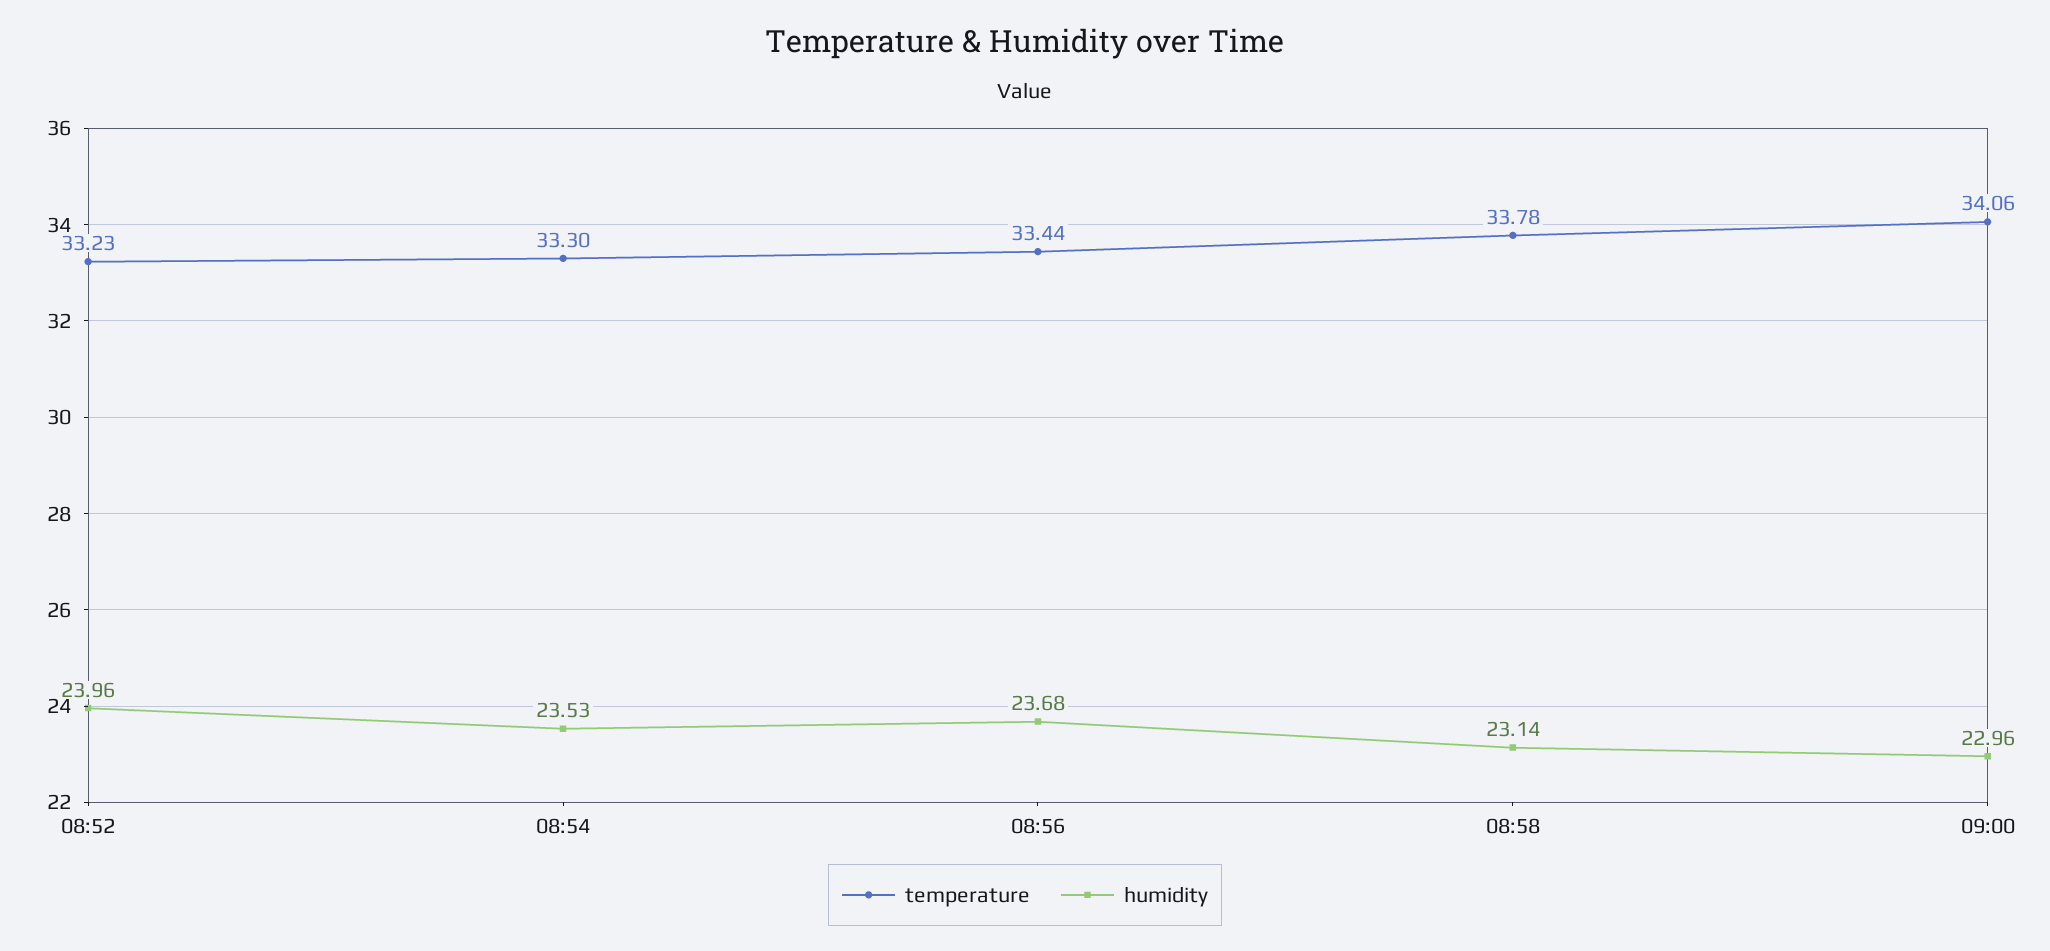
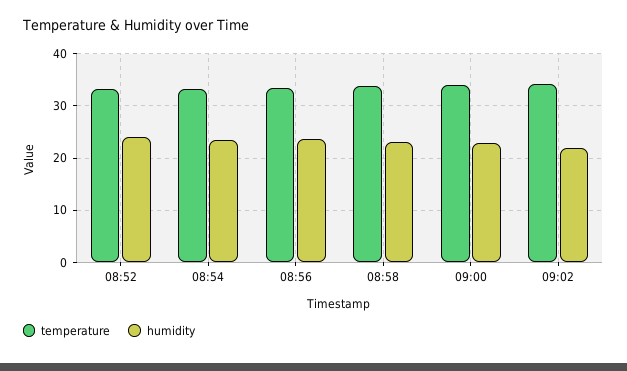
temperature, 09:02: none -> 34
humidity, 09:02: none -> 22

